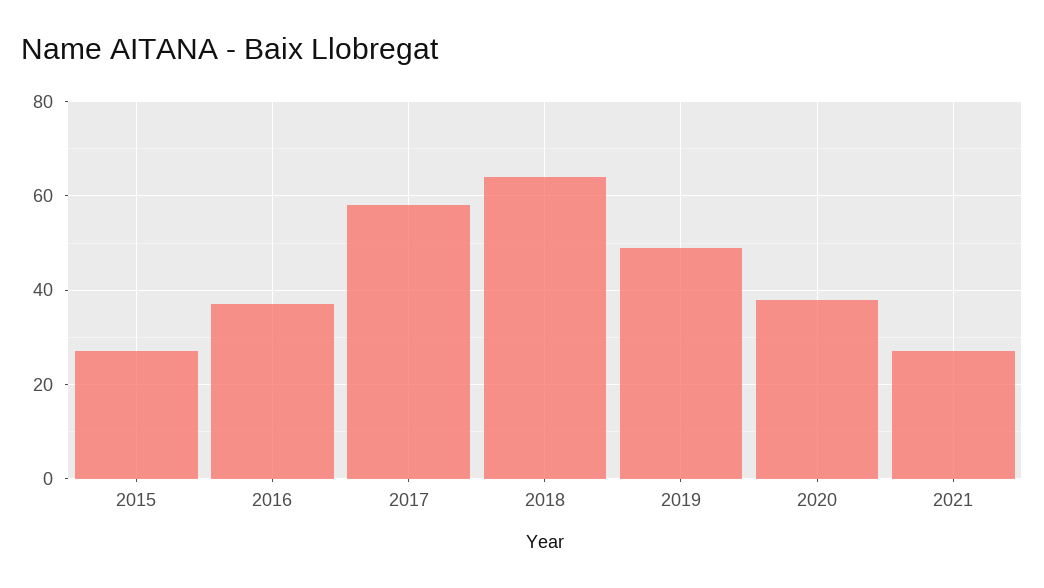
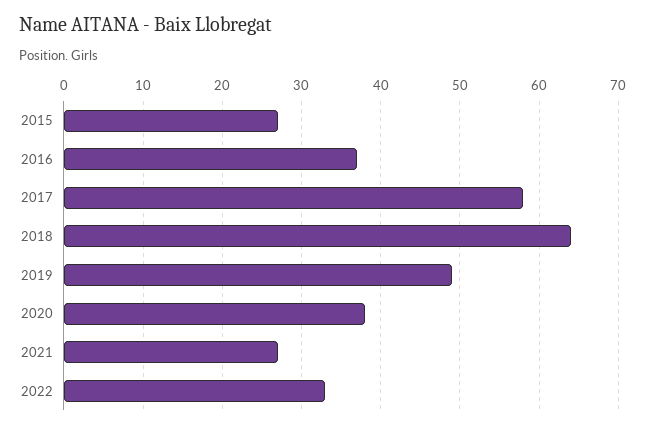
2022: none -> 33

